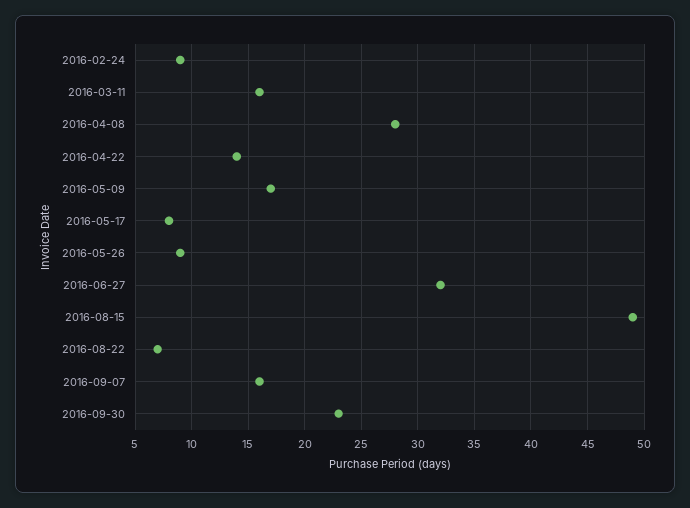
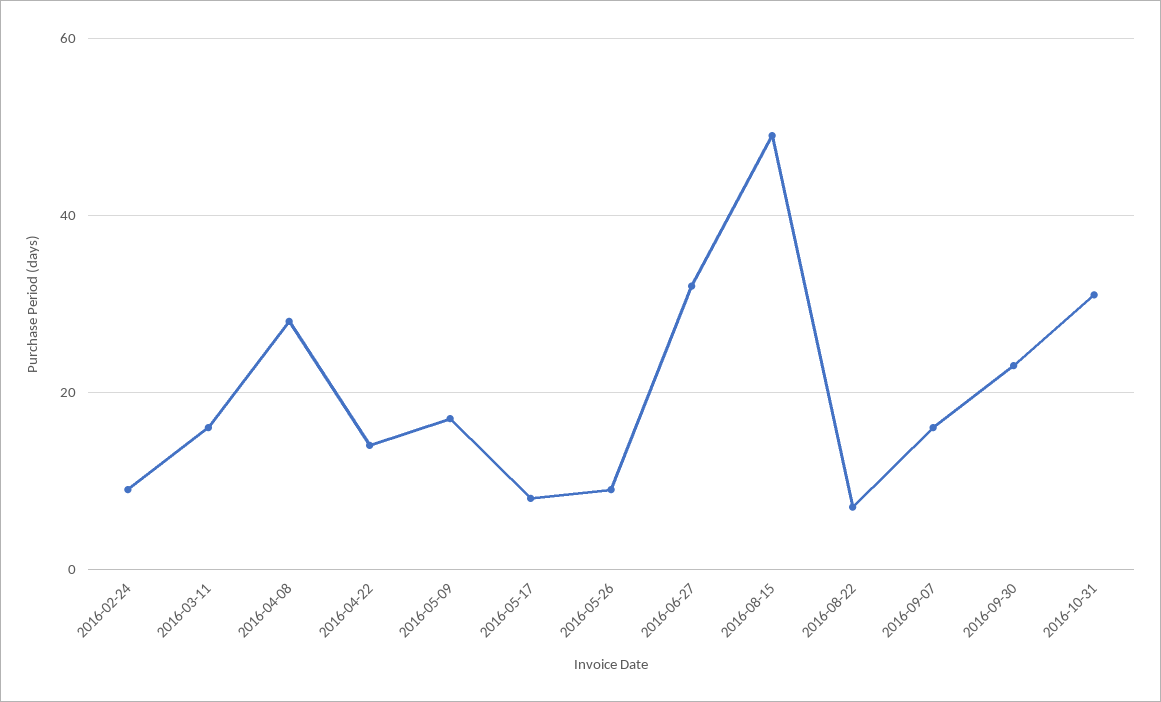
2016-10-31: none -> 30

